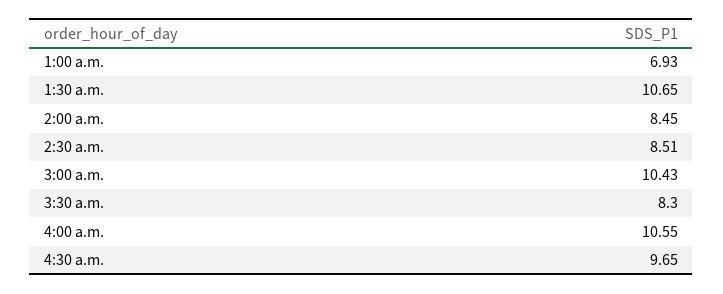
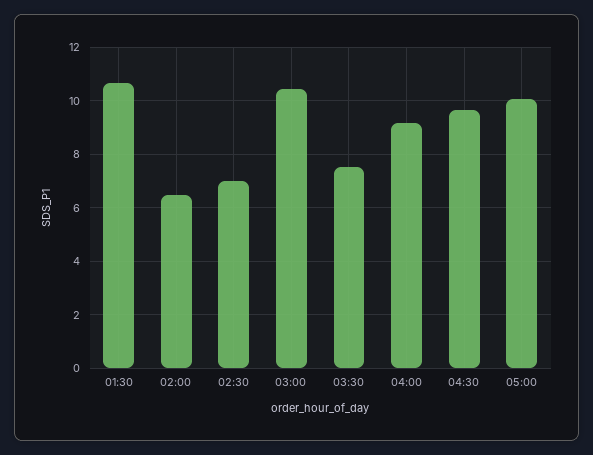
1:00 a.m.: 6.93 -> none
2:00 a.m.: 8.45 -> 6.5
2:30 a.m.: 8.51 -> 7
3:30 a.m.: 8.3 -> 7.5
4:00 a.m.: 10.55 -> 9.25
05:00: none -> 10

